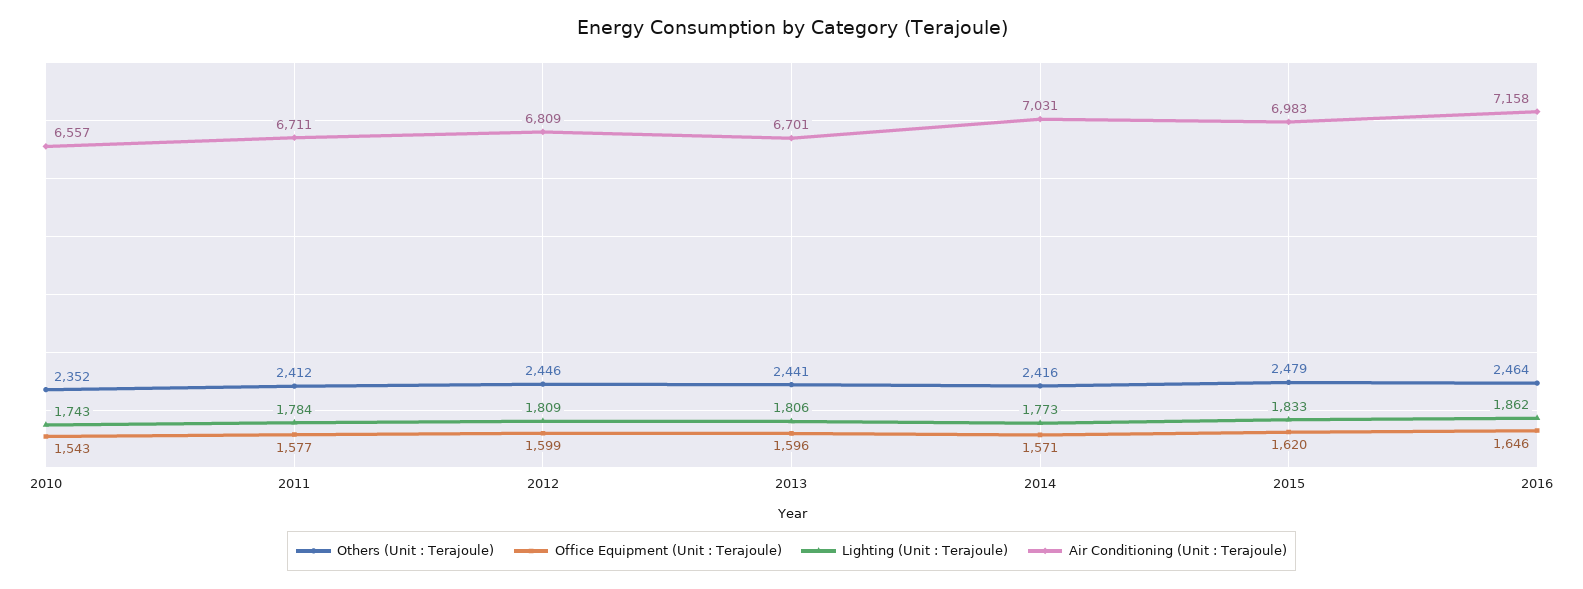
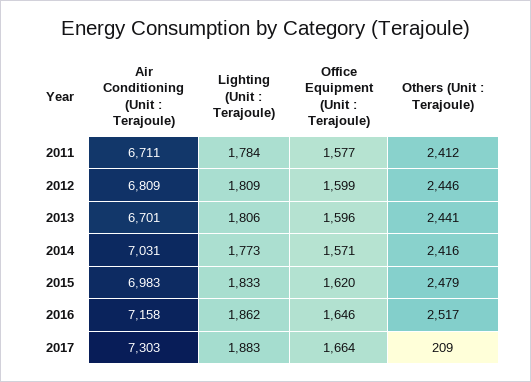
Others (Unit : Terajoule), 2010: 2352 -> none
Office Equipment (Unit : Terajoule), 2010: 1543 -> none
Lighting (Unit : Terajoule), 2010: 1743 -> none
Air Conditioning (Unit : Terajoule), 2010: 6557 -> none
Others (Unit : Terajoule), 2016: 2464 -> 2517
Air Conditioning (Unit : Terajoule), 2017: none -> 7303
Lighting (Unit : Terajoule), 2017: none -> 1883
Office Equipment (Unit : Terajoule), 2017: none -> 1664
Others (Unit : Terajoule), 2017: none -> 209

